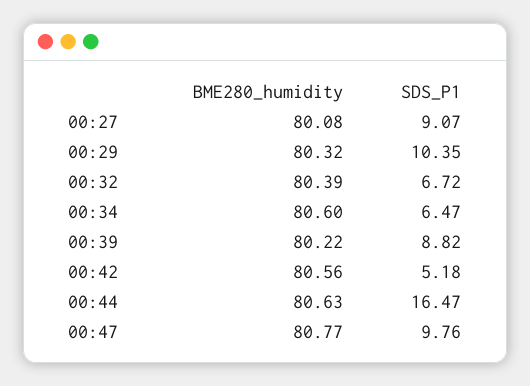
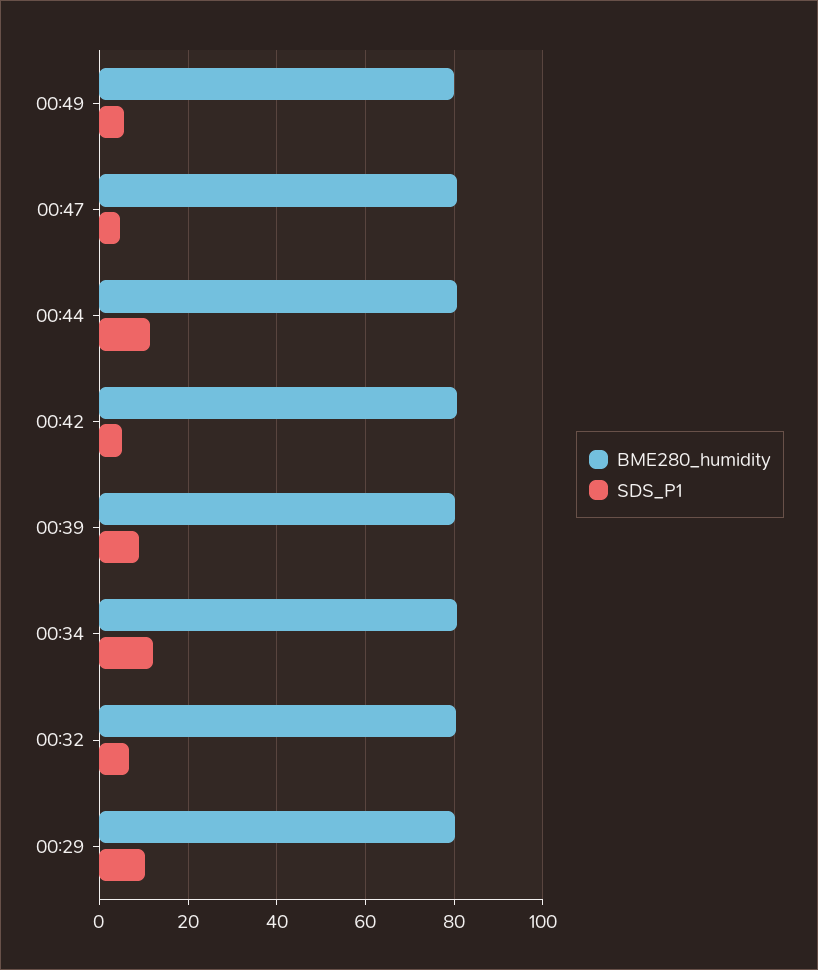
BME280_humidity, 00:27: 80.08 -> none
SDS_P1, 00:27: 9.07 -> none
SDS_P1, 00:34: 6.47 -> 12
SDS_P1, 00:44: 16.47 -> 12
SDS_P1, 00:47: 9.76 -> 4
BME280_humidity, 00:49: none -> 80
SDS_P1, 00:49: none -> 6

